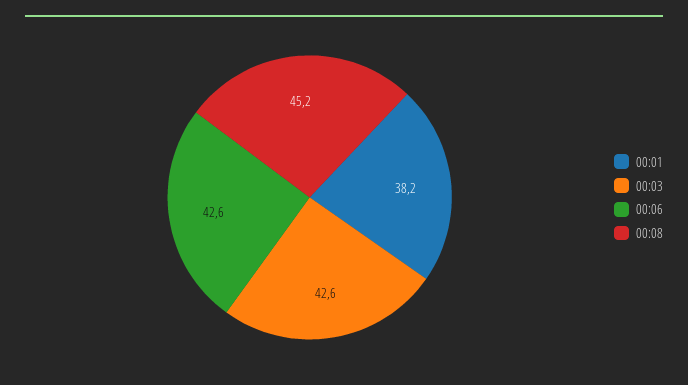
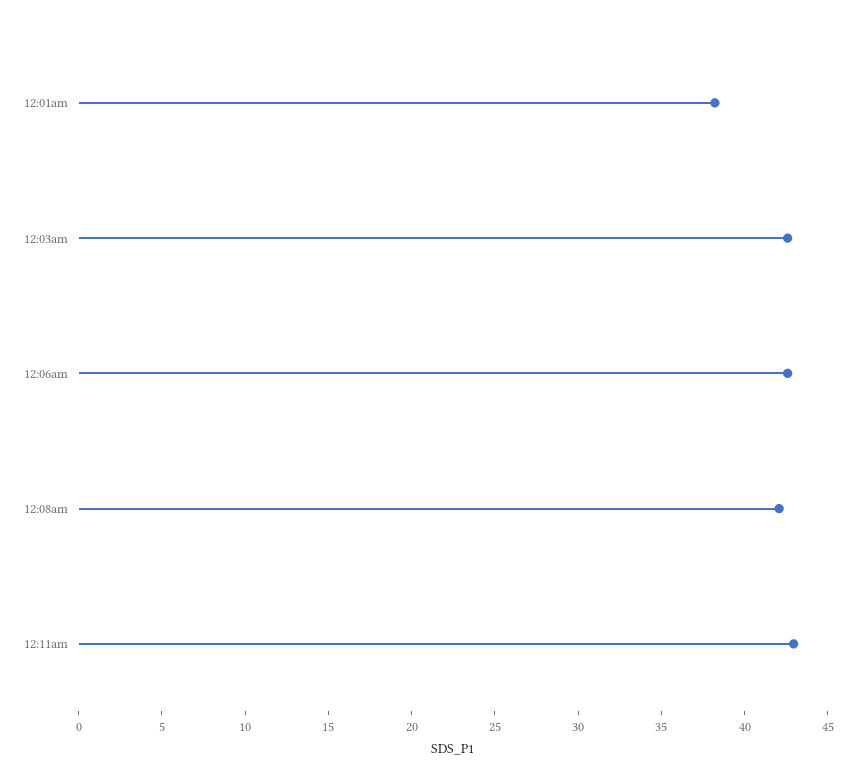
00:08: 45.2 -> 42
12:11am: none -> 43

